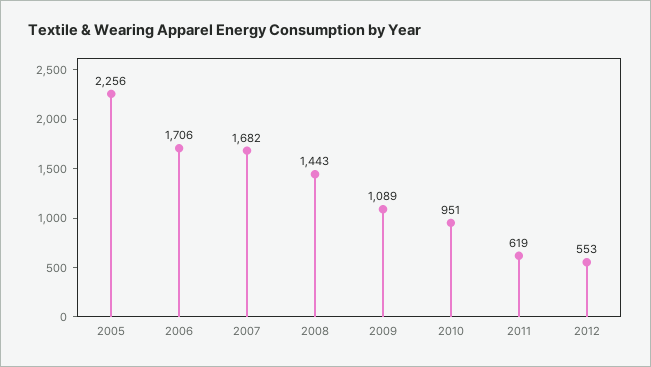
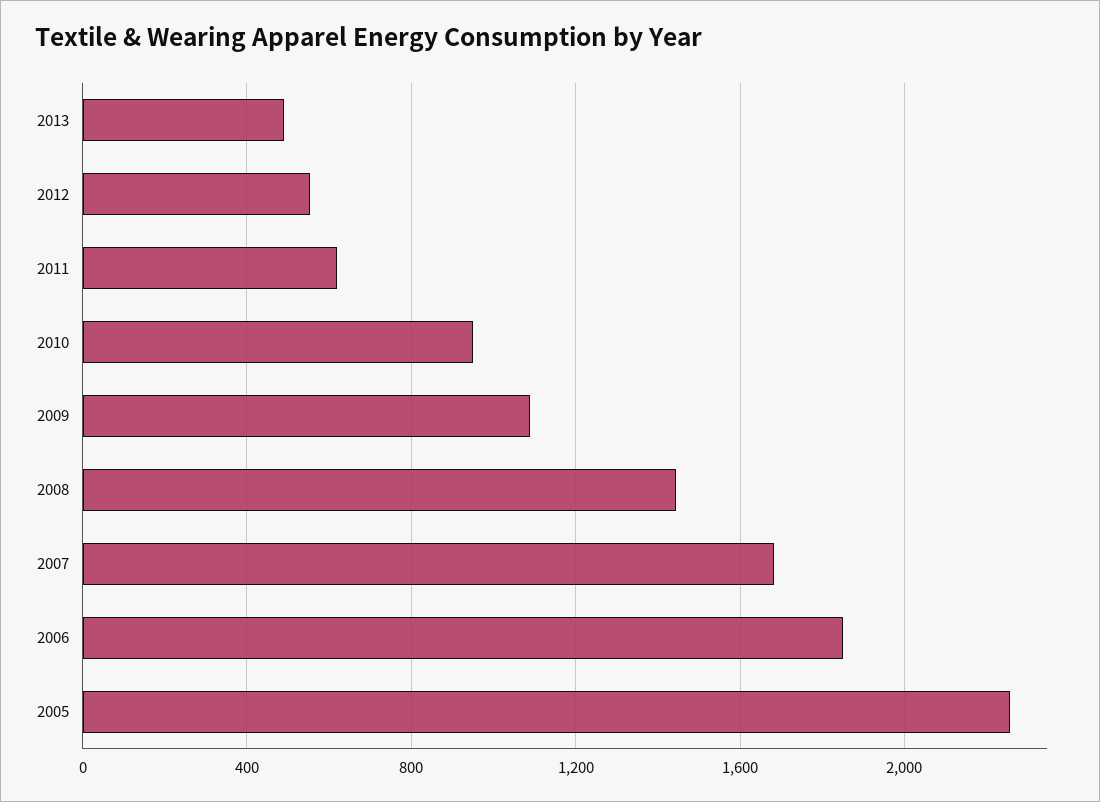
2006: 1706 -> 1850
2013: none -> 500

